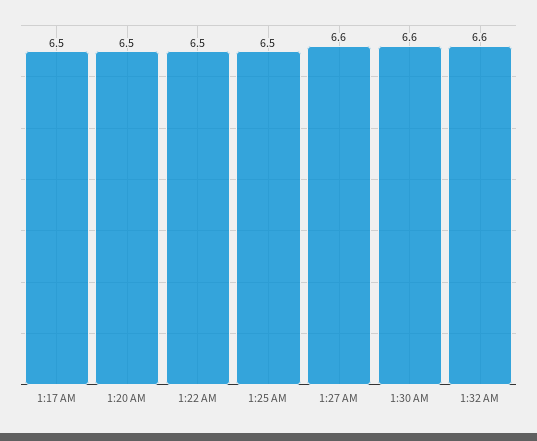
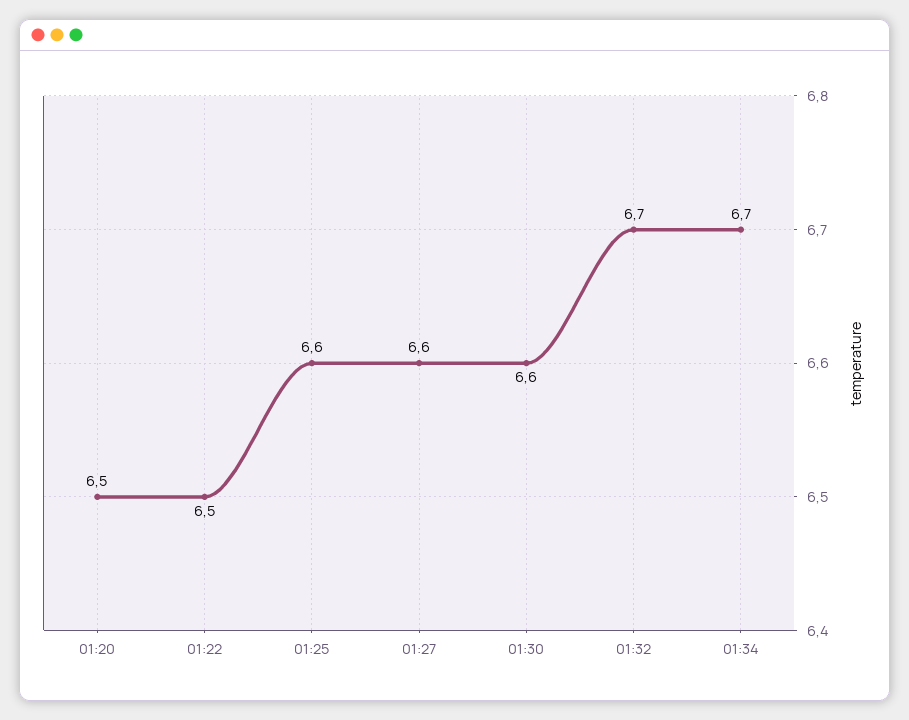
1:17 AM: 6.5 -> none
1:25 AM: 6.5 -> 6.6
1:32 AM: 6.6 -> 6.7
01:34: none -> 6.7

